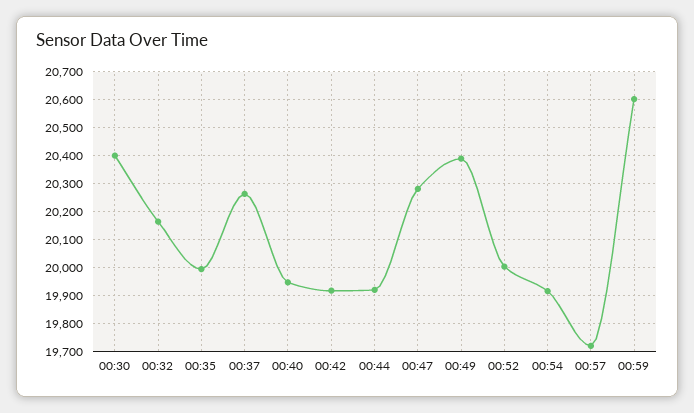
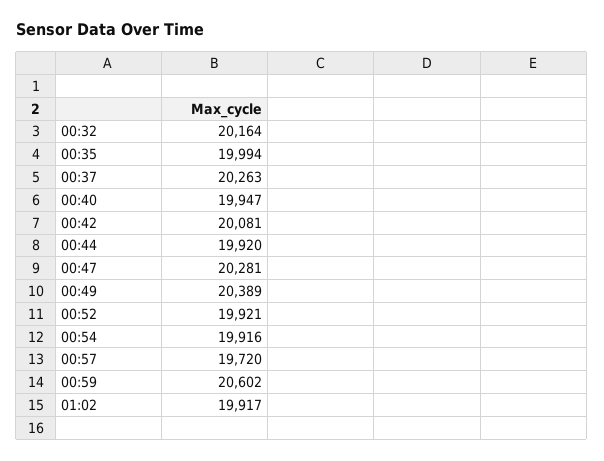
00:30: 20400 -> none
00:42: 19925 -> 20081
00:52: 20000 -> 19921
01:02: none -> 19917

